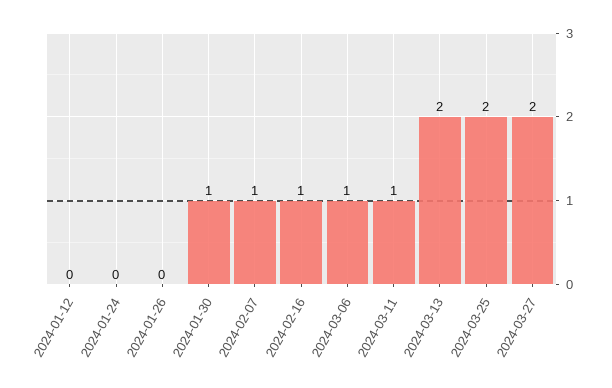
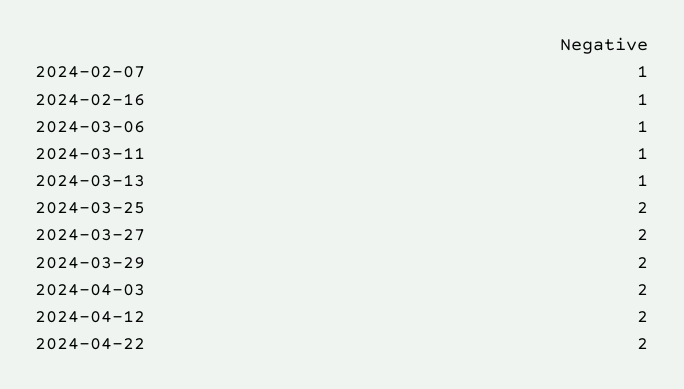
2024-01-12: 0 -> none
2024-01-24: 0 -> none
2024-01-26: 0 -> none
2024-01-30: 1 -> none
2024-03-13: 2 -> 1
2024-03-29: none -> 2
2024-04-03: none -> 2
2024-04-12: none -> 2
2024-04-22: none -> 2

